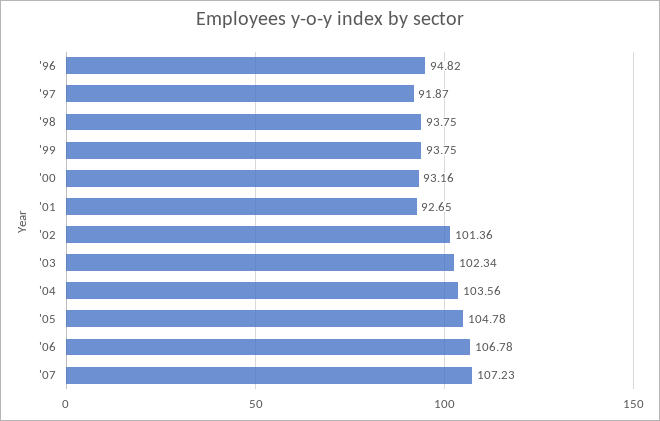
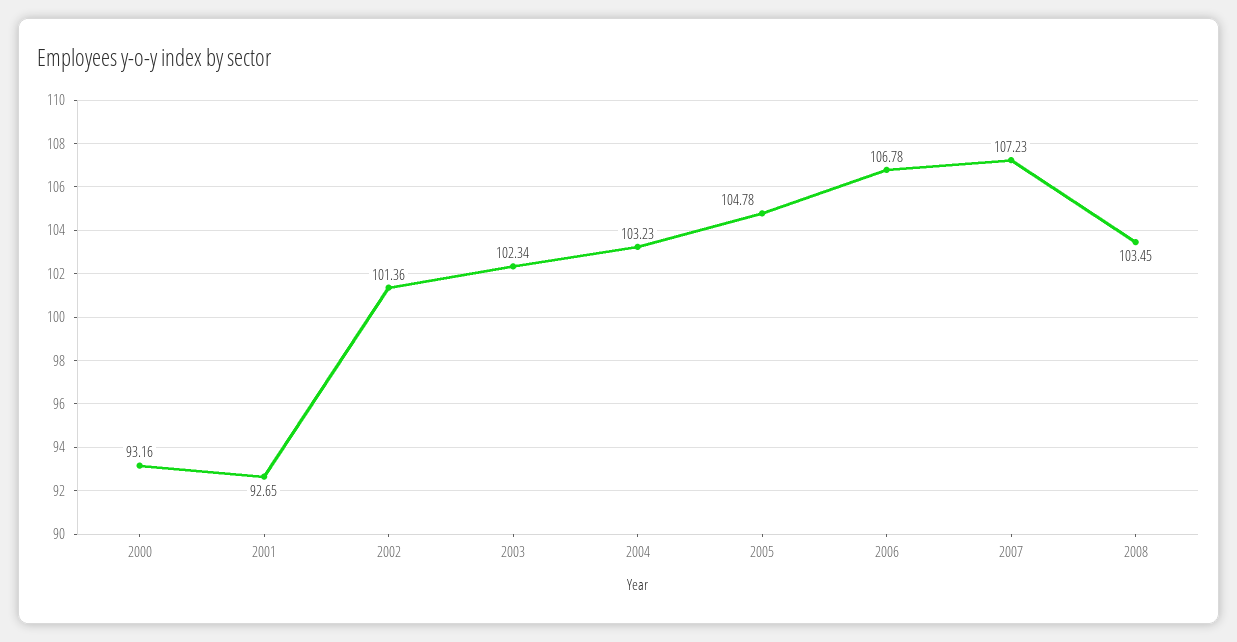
'96: 94.82 -> none
'97: 91.87 -> none
'98: 93.75 -> none
'99: 93.75 -> none
'04: 103.56 -> 103.23
2008: none -> 103.45

